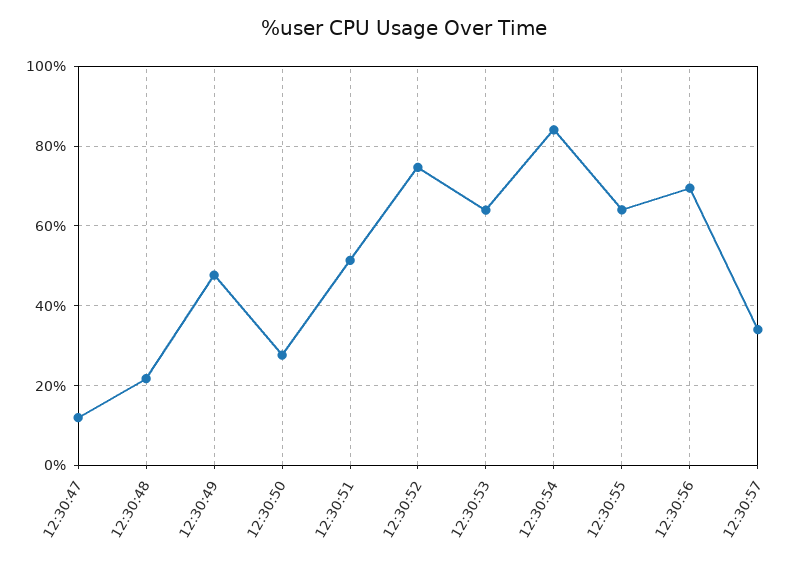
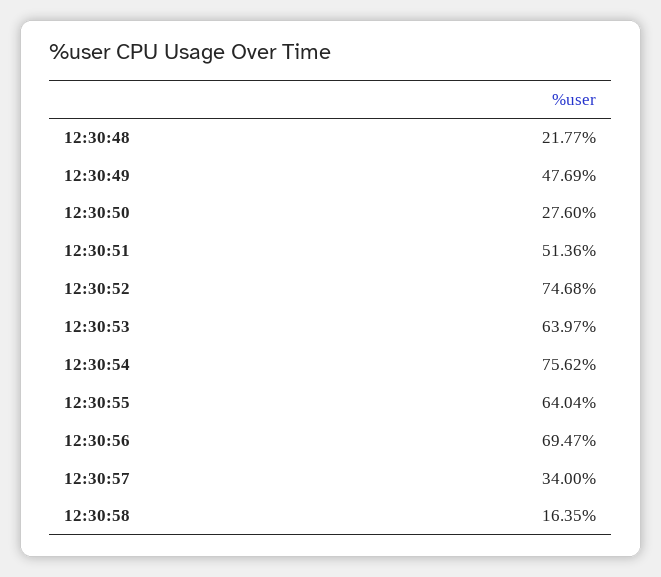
12:30:47: 12 -> none
12:30:54: 84 -> 75.62
12:30:58: none -> 16.35

